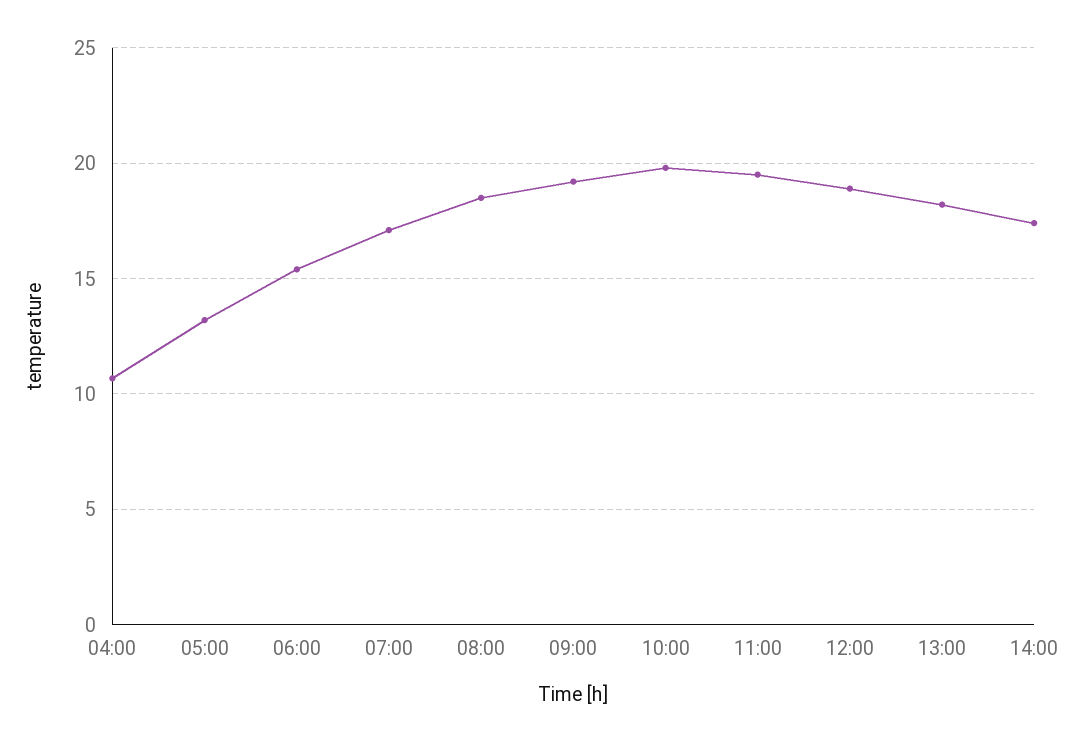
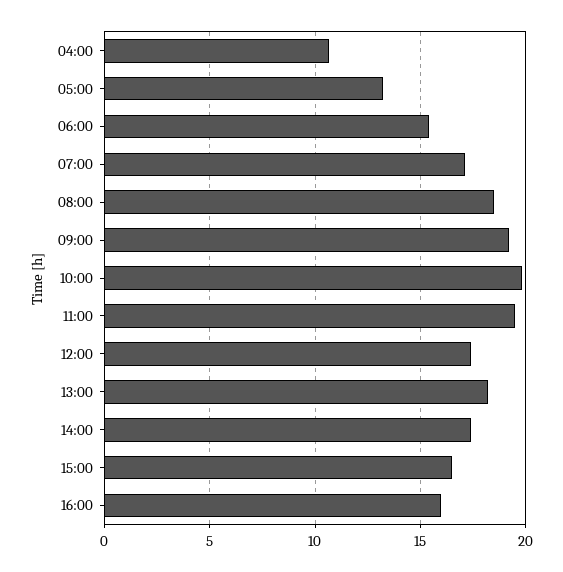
12:00: 19 -> 17.5
15:00: none -> 16.5
16:00: none -> 16

